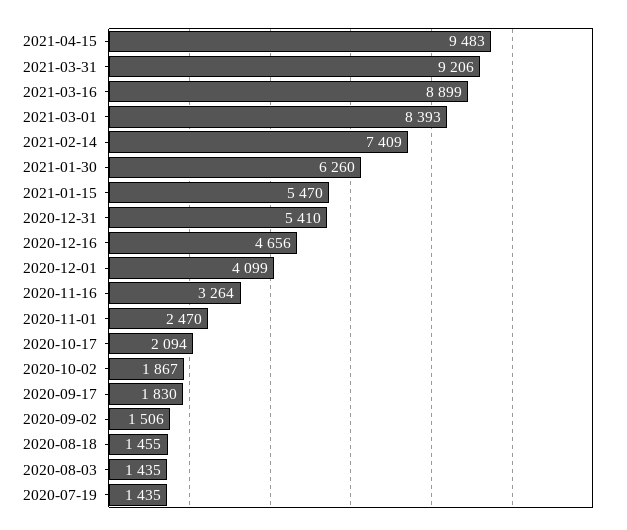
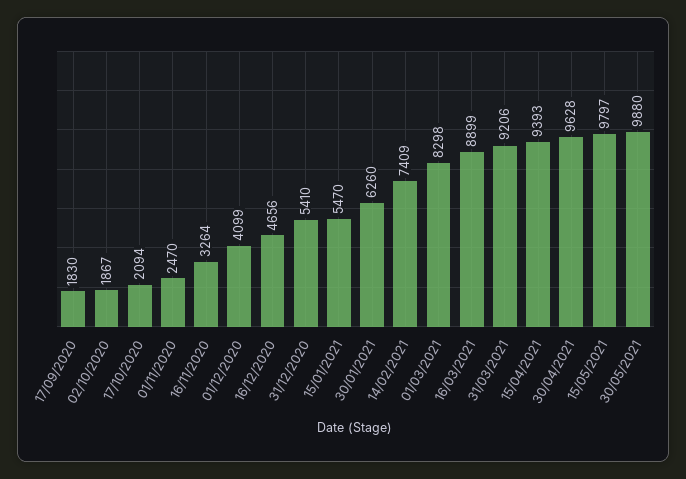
2021-04-15: 9483 -> 9393
2021-03-01: 8393 -> 8298
2020-09-02: 1506 -> none
2020-08-18: 1455 -> none
2020-08-03: 1435 -> none
2020-07-19: 1435 -> none
30/04/2021: none -> 9628
15/05/2021: none -> 9797
30/05/2021: none -> 9880

